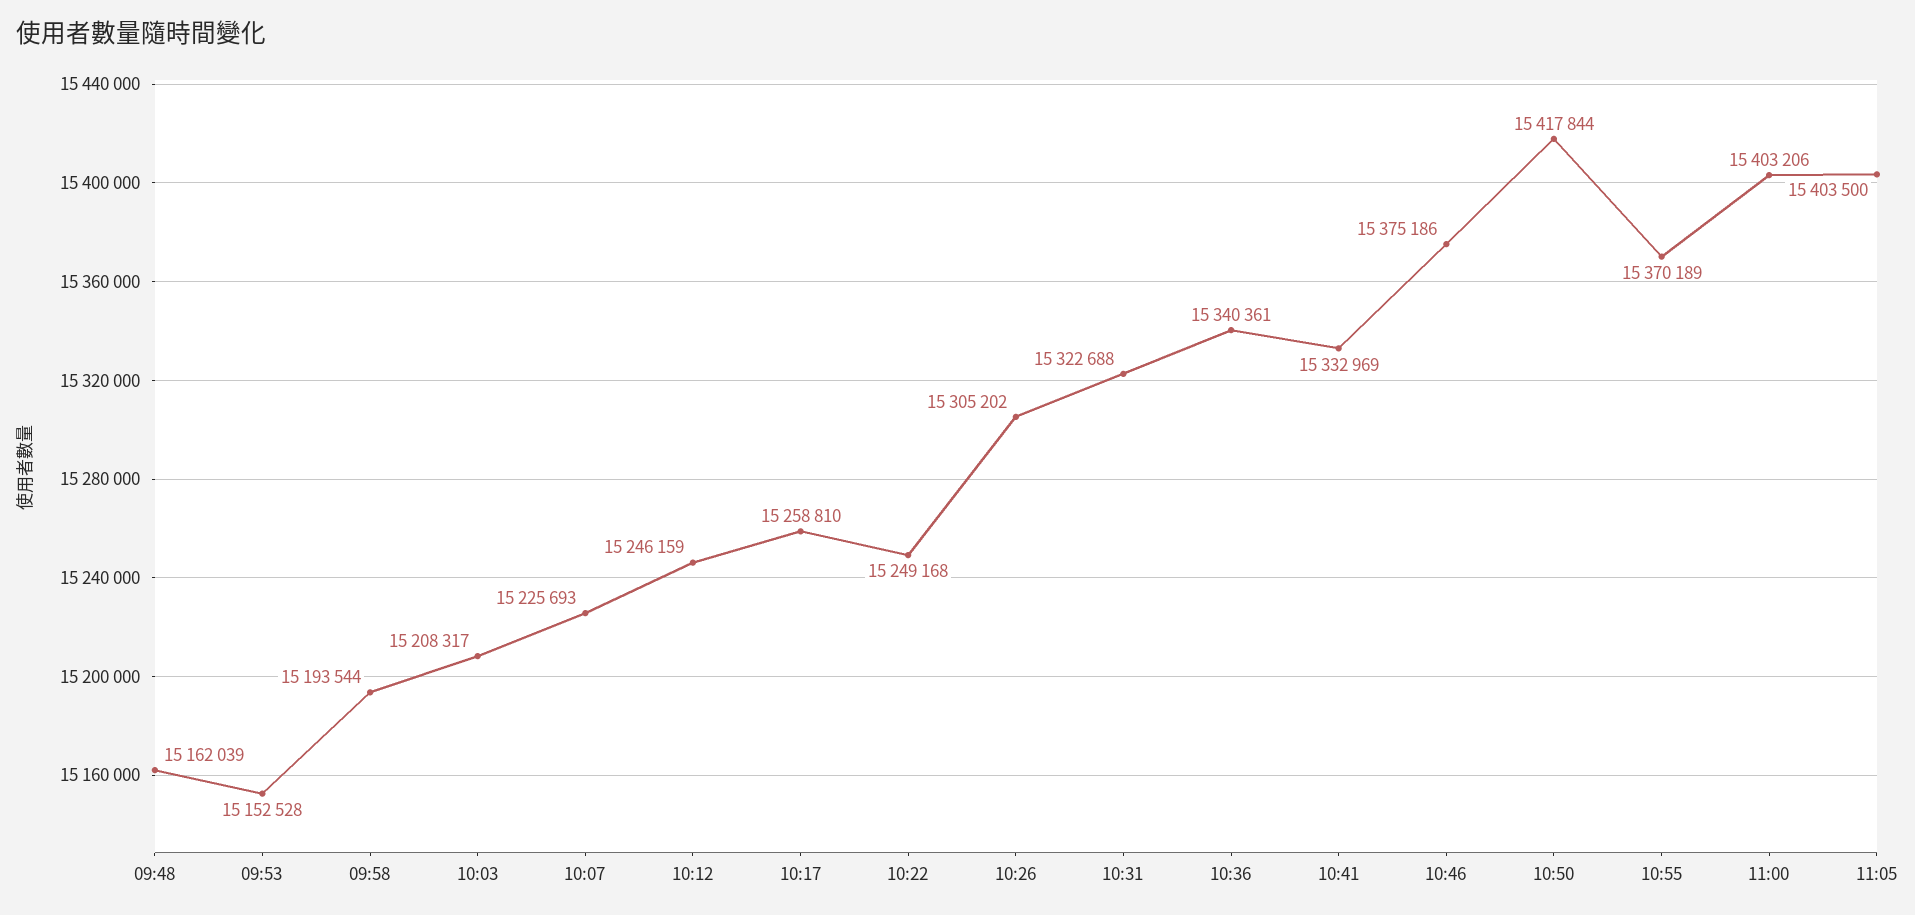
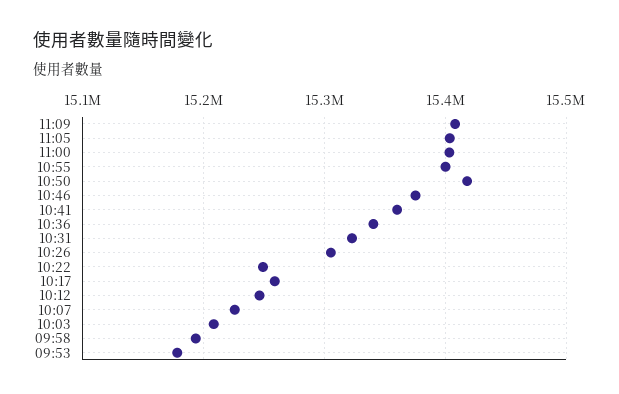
09:48: 15162039 -> none
09:53: 15152528 -> 15180000
10:41: 15332969 -> 15360000
10:55: 15370189 -> 15400000
11:09: none -> 15410000

